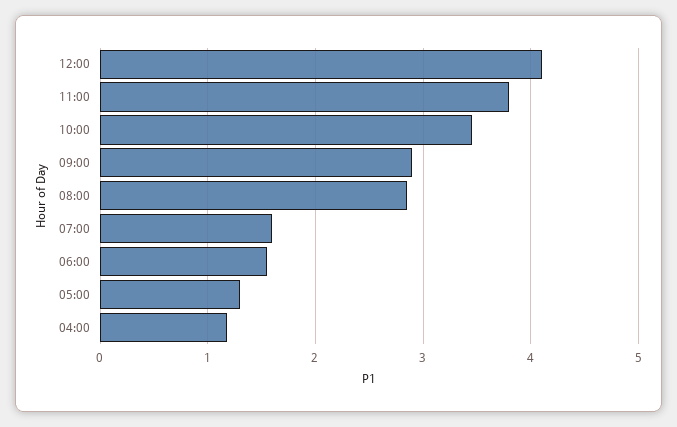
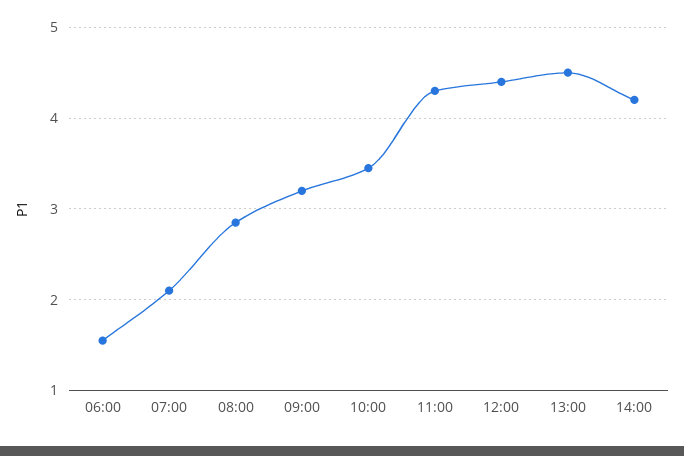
12:00: 4.1 -> 4.4
11:00: 3.8 -> 4.3
09:00: 2.9 -> 3.2
07:00: 1.6 -> 2.1
05:00: 1.3 -> none
04:00: 1.2 -> none
13:00: none -> 4.5
14:00: none -> 4.2

